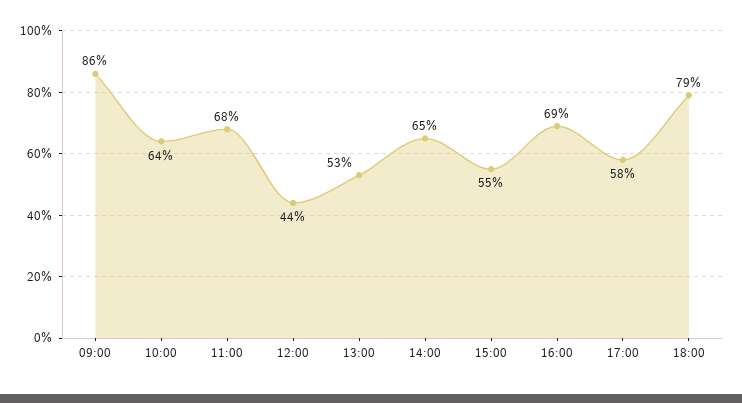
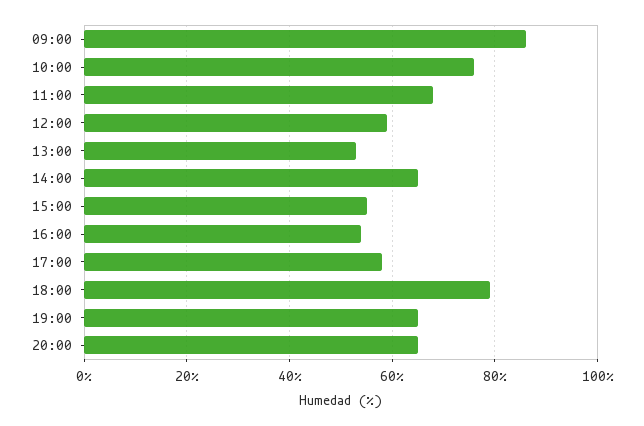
10:00: 64 -> 75
12:00: 44 -> 60
16:00: 69 -> 55
19:00: none -> 65
20:00: none -> 65

